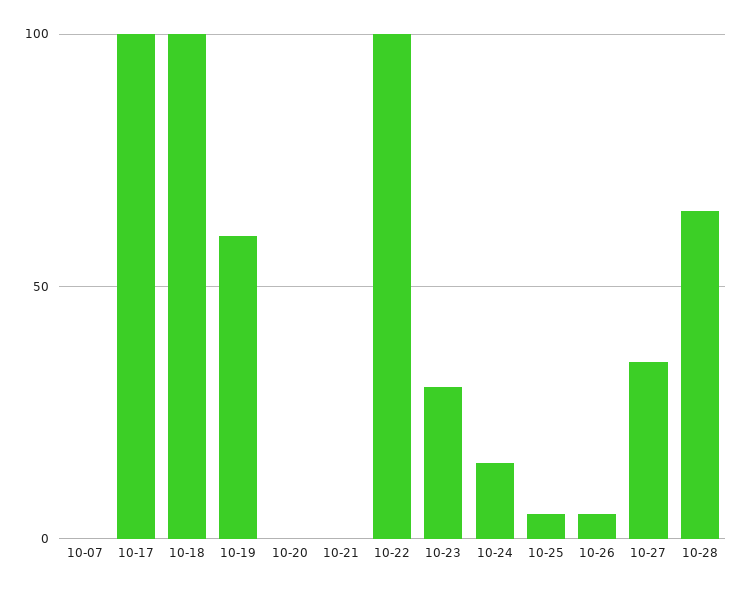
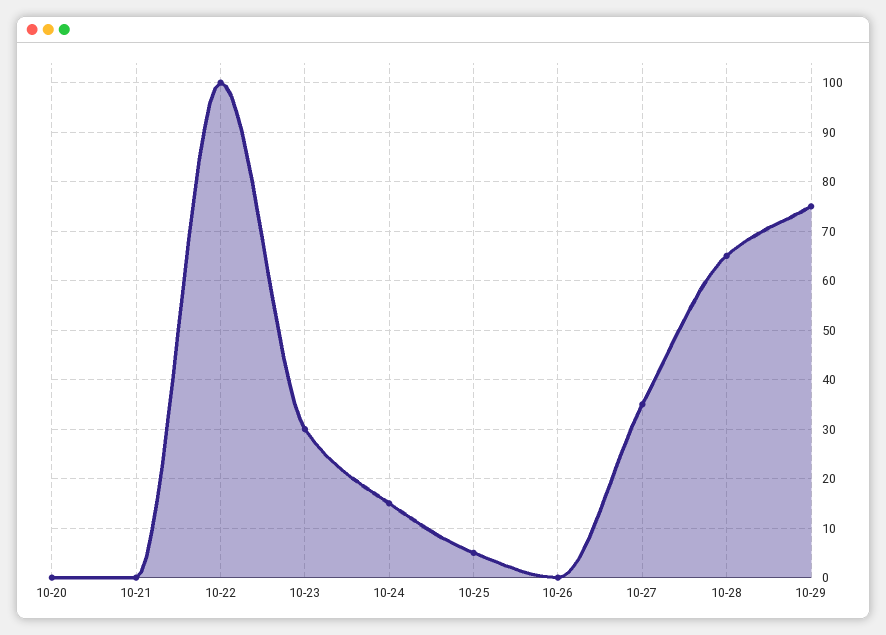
10-07: 0 -> none
10-17: 100 -> none
10-18: 100 -> none
10-19: 60 -> none
10-26: 5 -> 0
10-29: none -> 75

